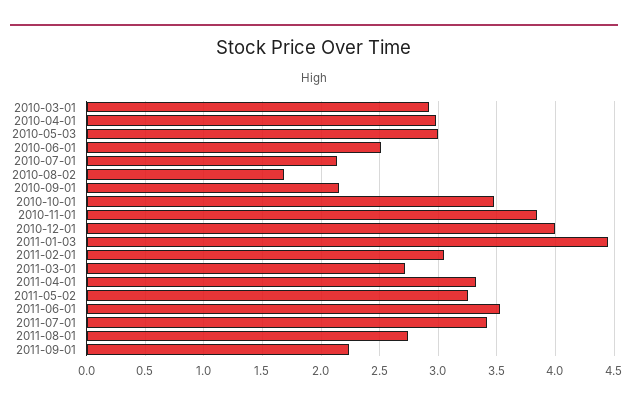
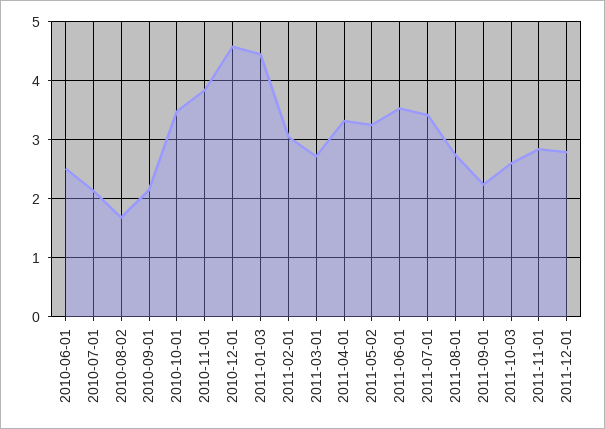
2010-03-01: 2.9 -> none
2010-04-01: 3 -> none
2010-05-03: 3 -> none
2010-12-01: 4 -> 4.6
2011-10-03: none -> 2.6
2011-11-01: none -> 2.8
2011-12-01: none -> 2.8

